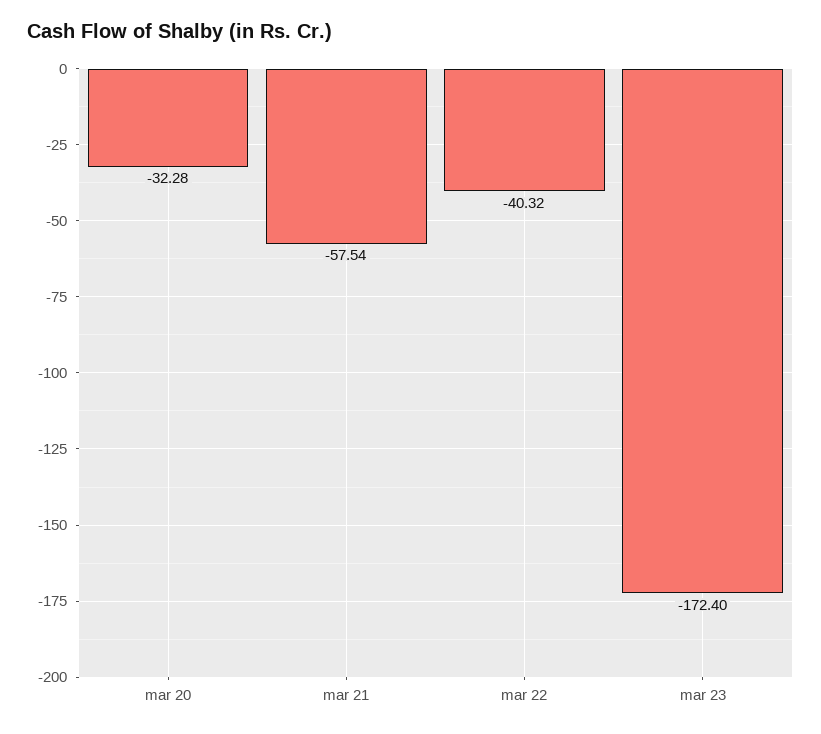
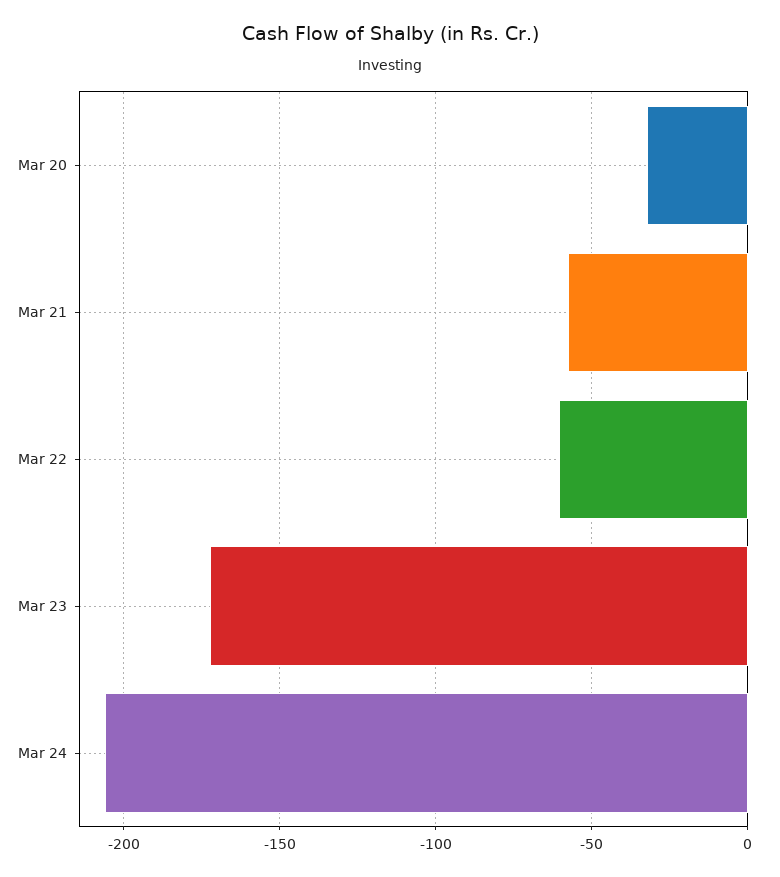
mar 22: -40.32 -> -60
Mar 24: none -> -205

